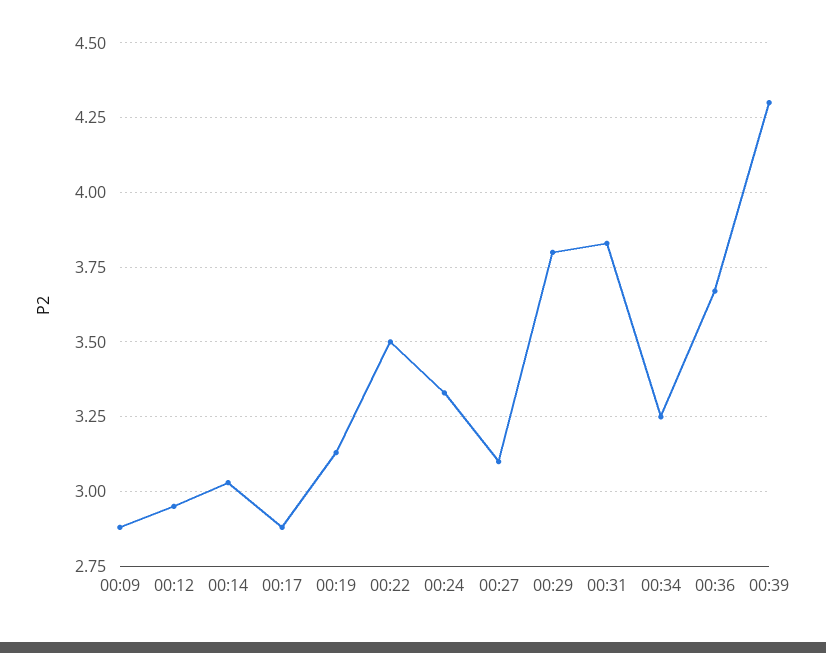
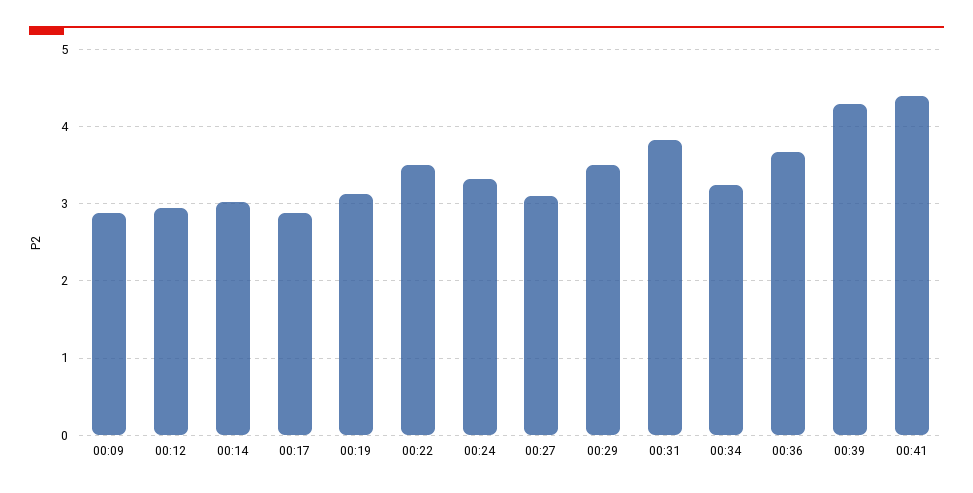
00:29: 3.8 -> 3.5
00:41: none -> 4.4

